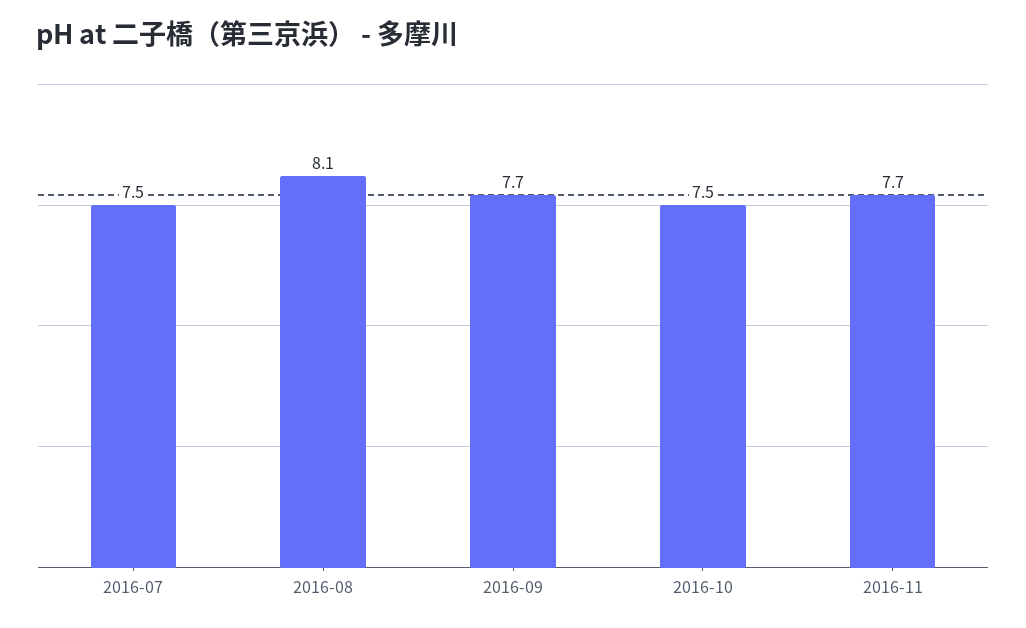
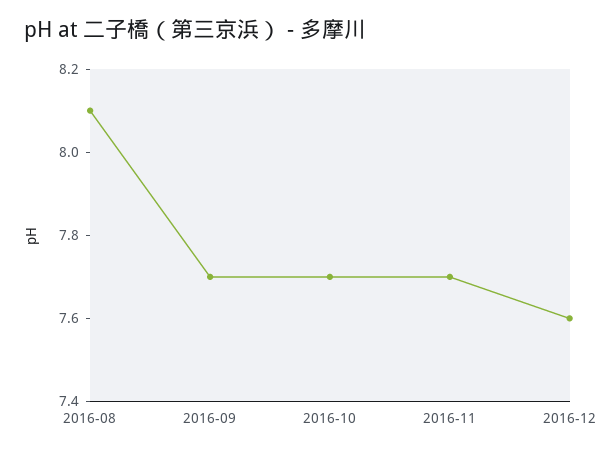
2016-07: 7.5 -> none
2016-10: 7.5 -> 7.7
2016-12: none -> 7.6

